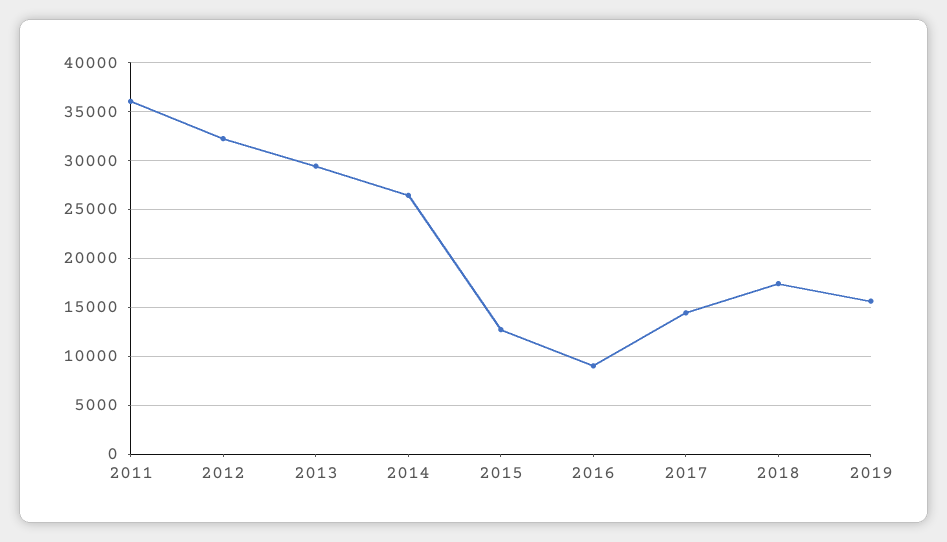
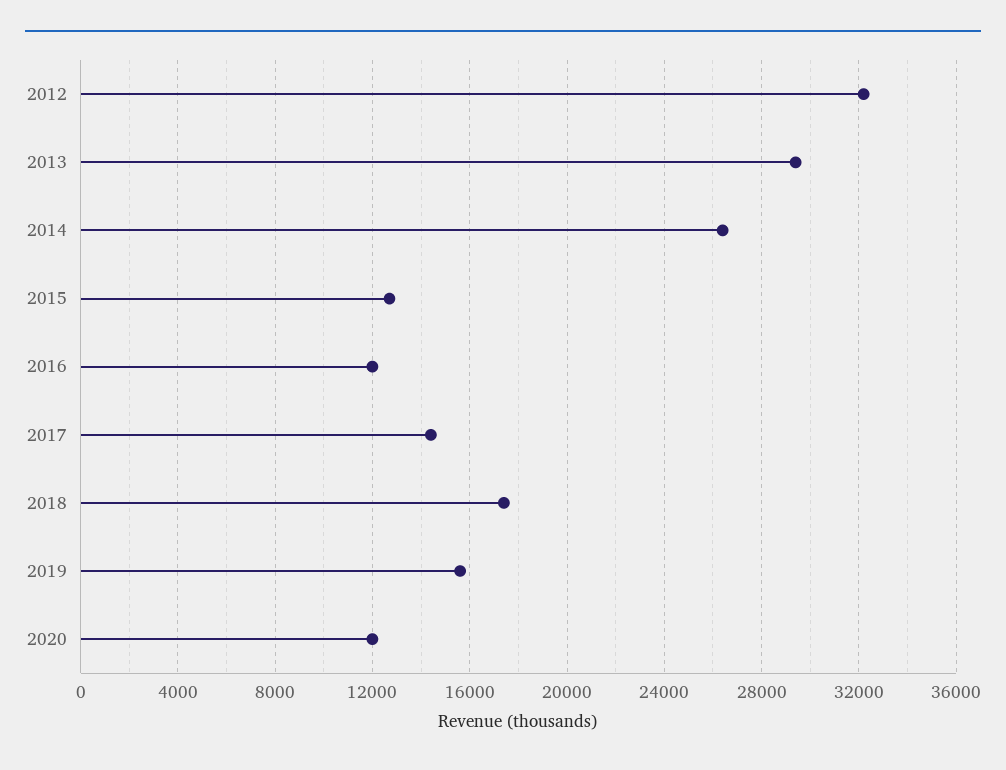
2011: 36000 -> none
2016: 9000 -> 12000
2020: none -> 12000

